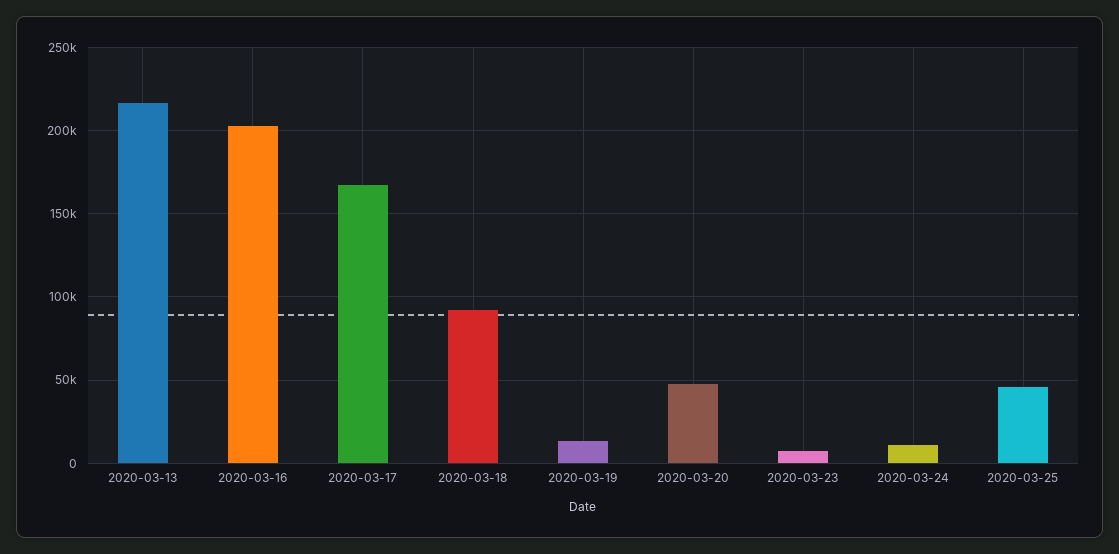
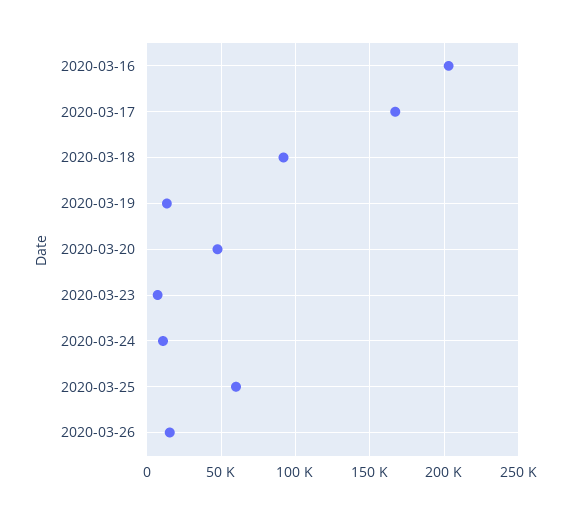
2020-03-13: 215000 -> none
2020-03-25: 45000 -> 60000
2020-03-26: none -> 15000

